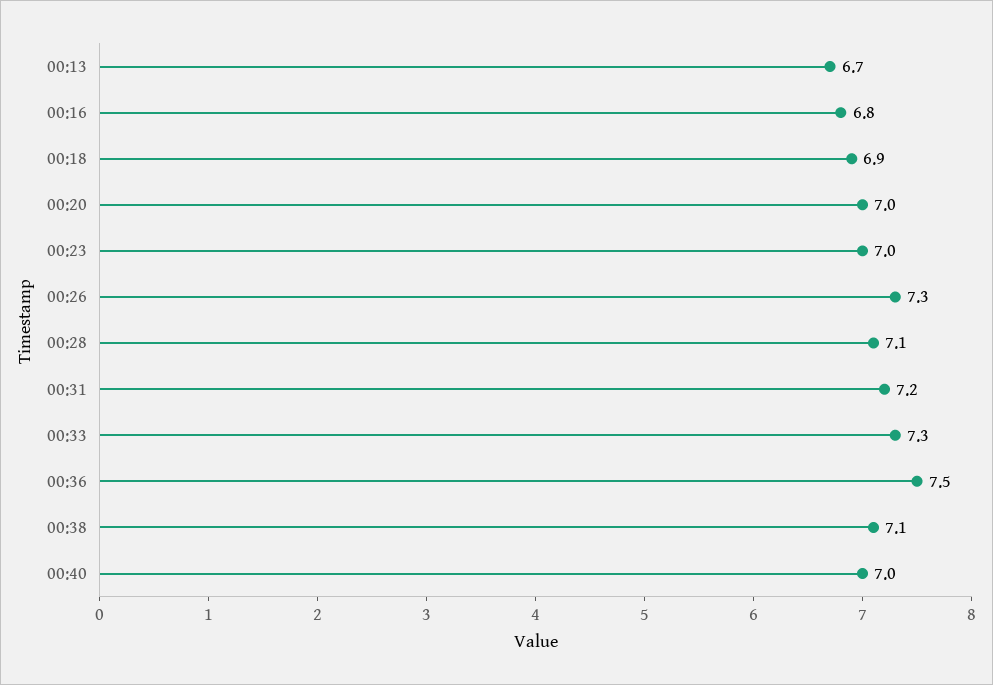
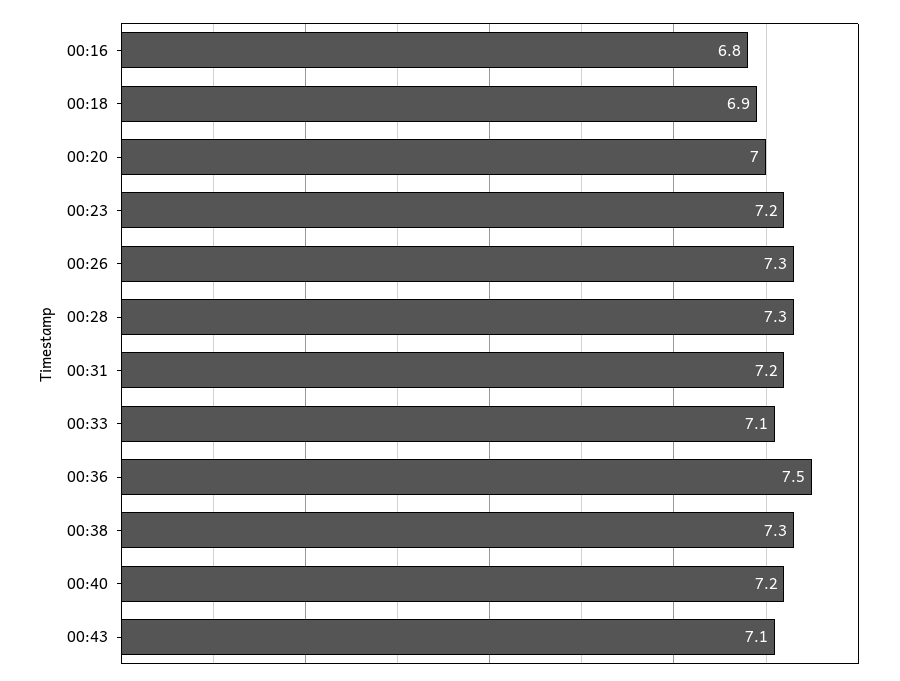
00:13: 6.7 -> none
00:23: 7 -> 7.2
00:28: 7.1 -> 7.3
00:33: 7.3 -> 7.1
00:38: 7.1 -> 7.3
00:40: 7 -> 7.2
00:43: none -> 7.1

